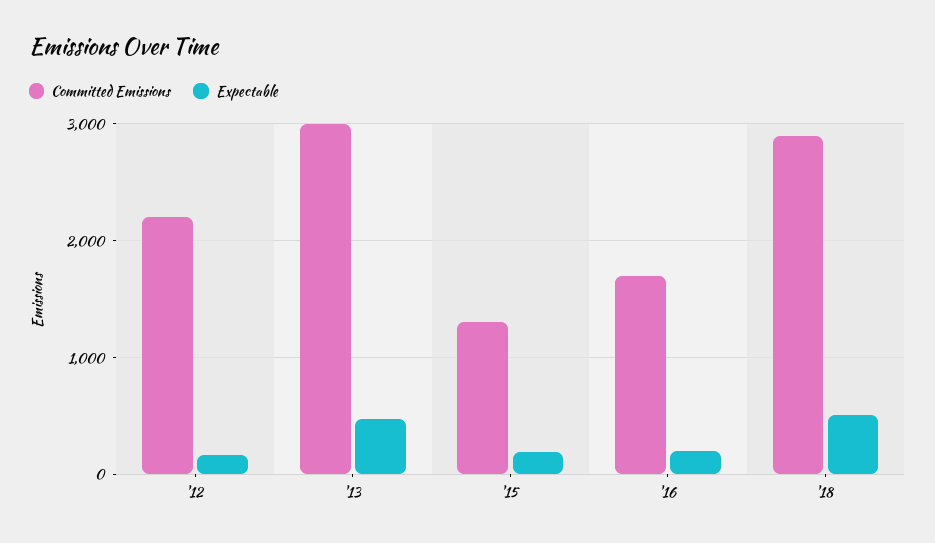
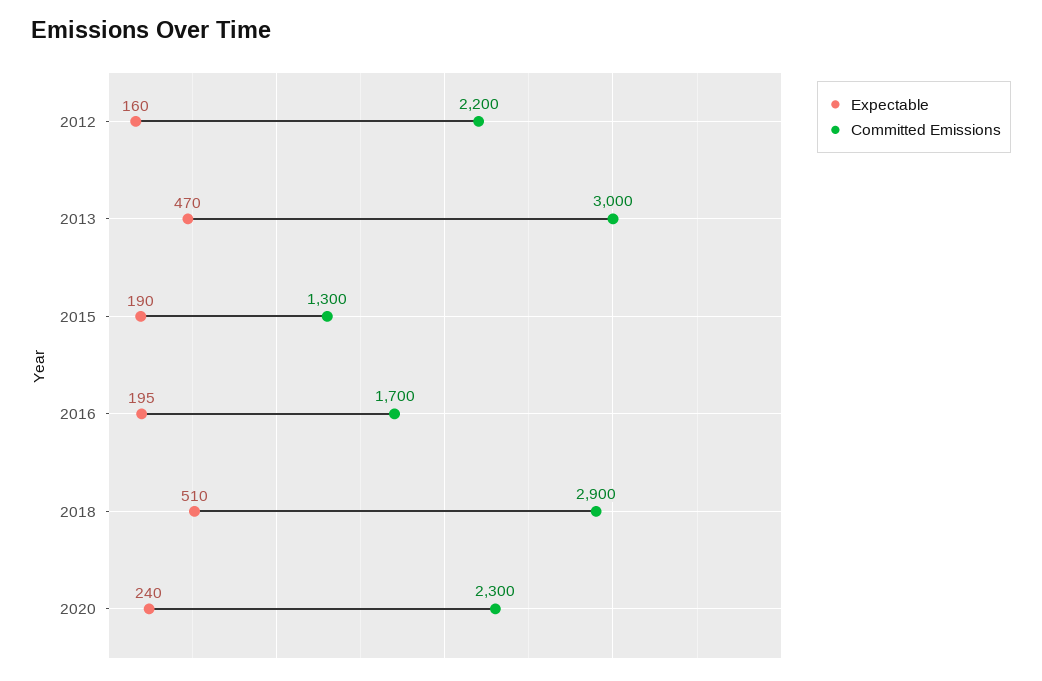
Expectable, 2020: none -> 240
Committed Emissions, 2020: none -> 2300

